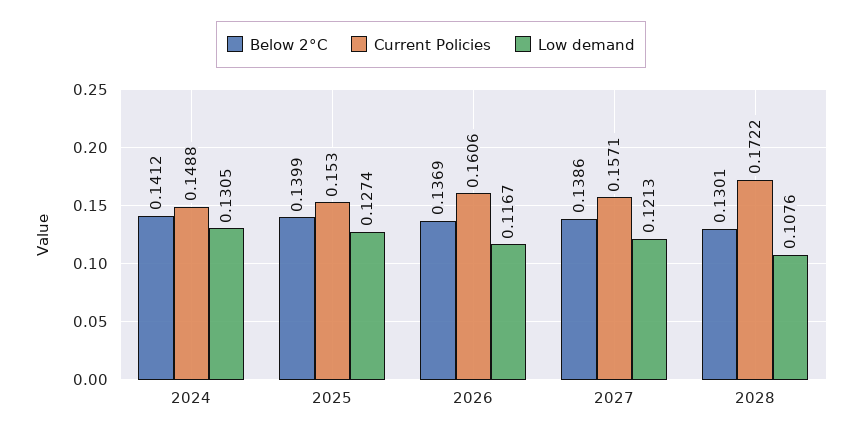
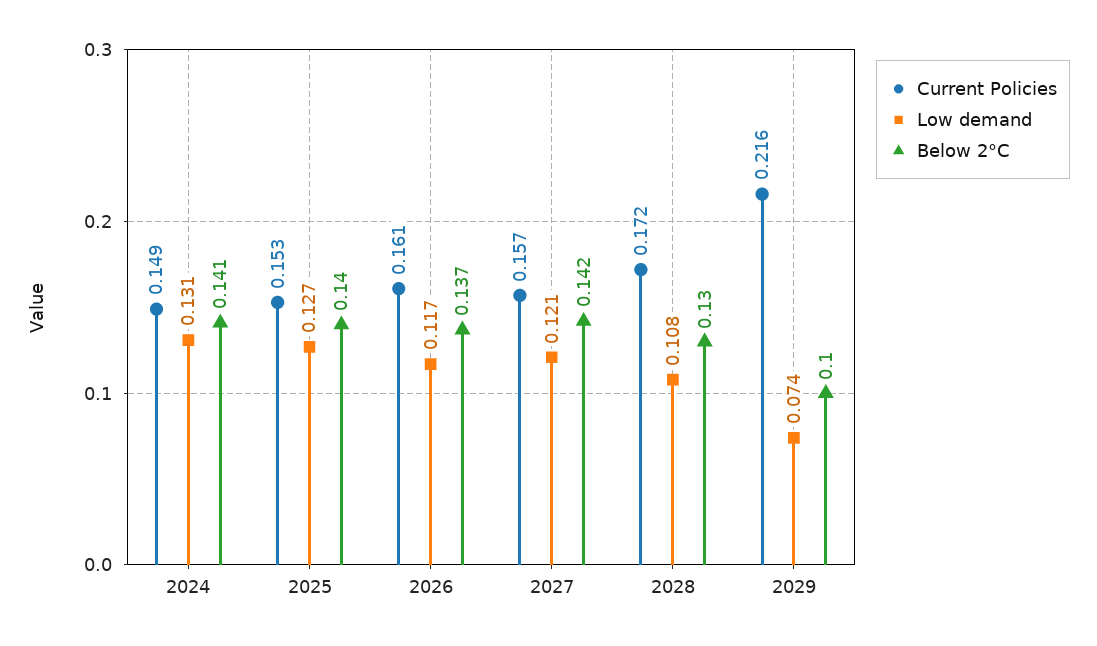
Below 2°C, 2027: 0.1386 -> 0.142
Current Policies, 2029: none -> 0.216
Low demand, 2029: none -> 0.074
Below 2°C, 2029: none -> 0.1

